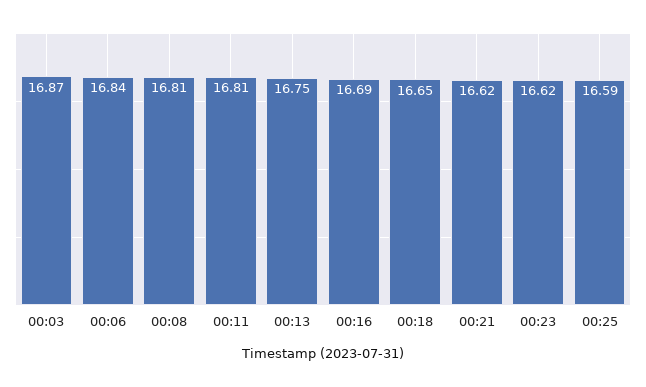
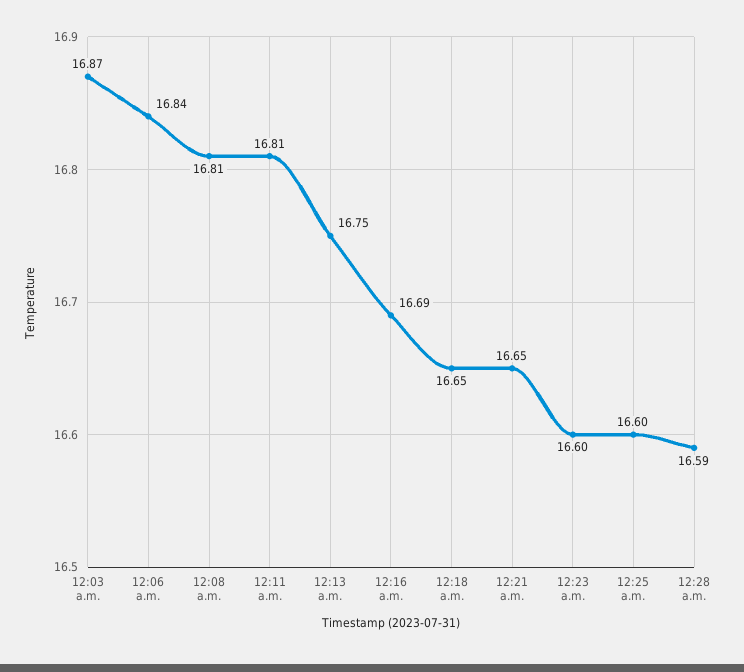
00:21: 16.62 -> 16.65
00:23: 16.62 -> 16.6
00:25: 16.59 -> 16.6
12:28 a.m.: none -> 16.59

